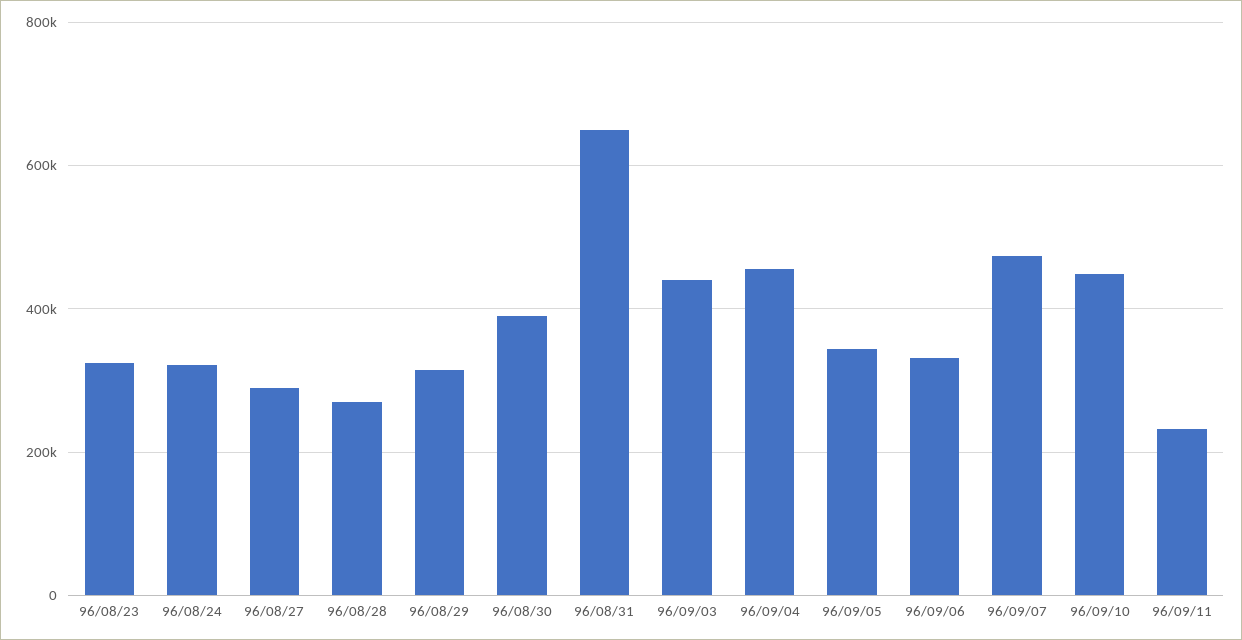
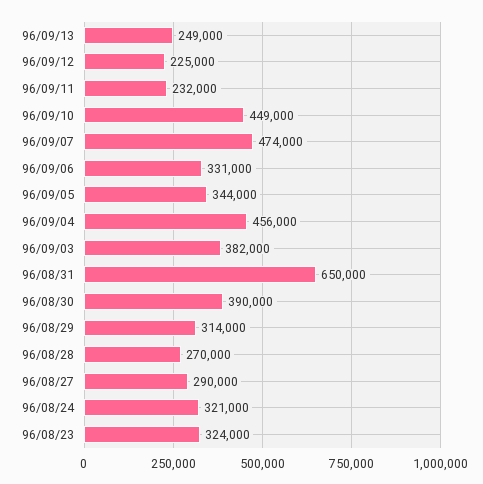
96/09/03: 440000 -> 382000
96/09/13: none -> 249000
96/09/12: none -> 225000

